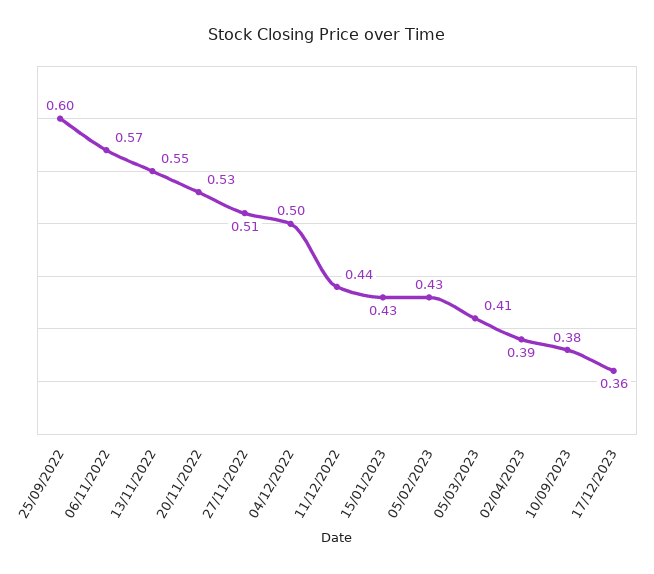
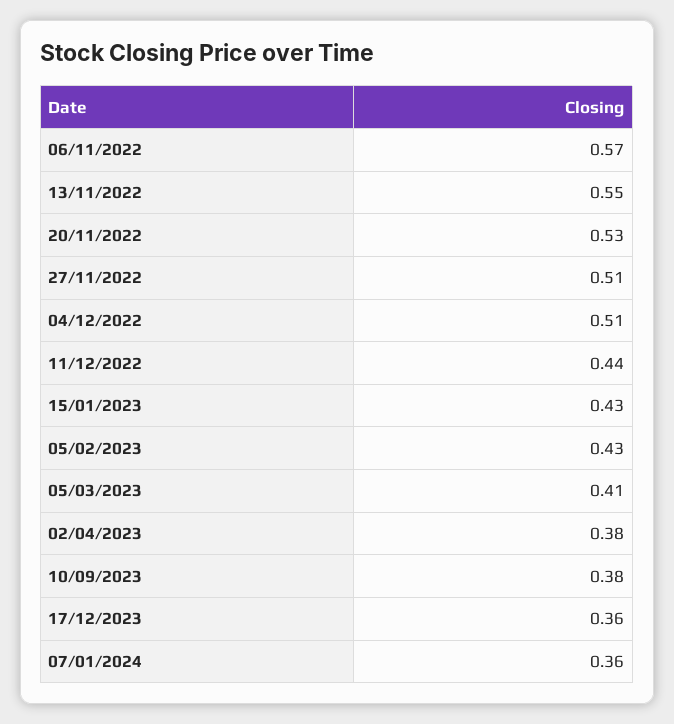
25/09/2022: 0.6 -> none
04/12/2022: 0.5 -> 0.51
02/04/2023: 0.39 -> 0.38
07/01/2024: none -> 0.36

